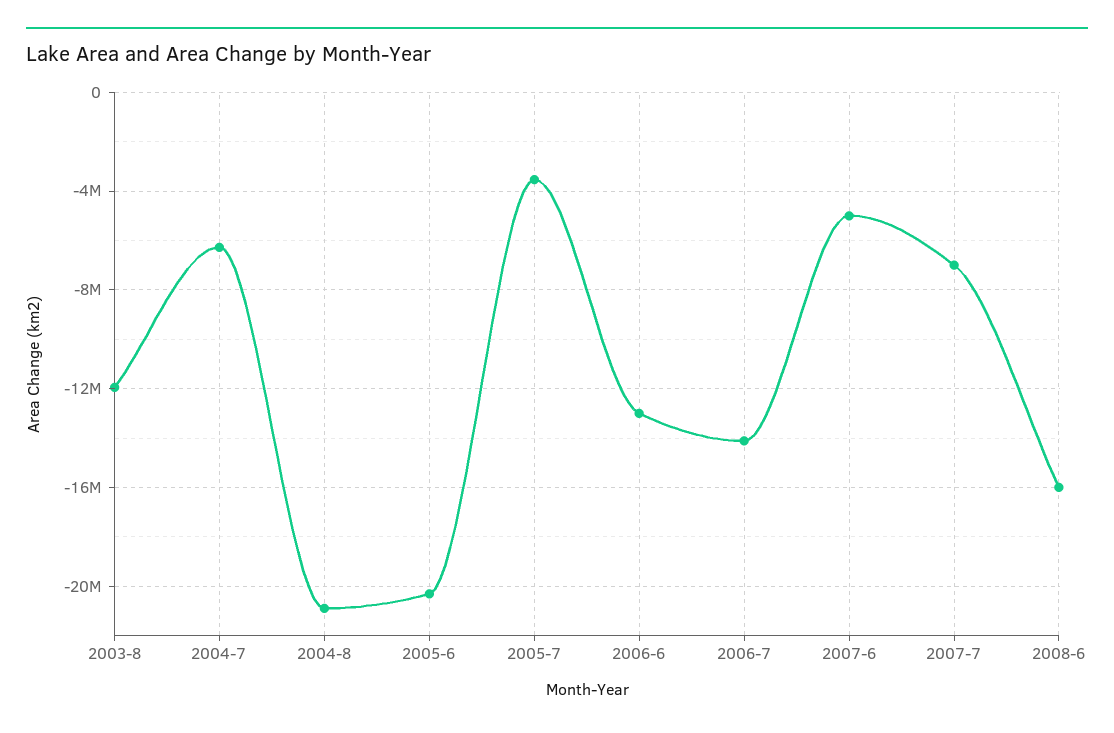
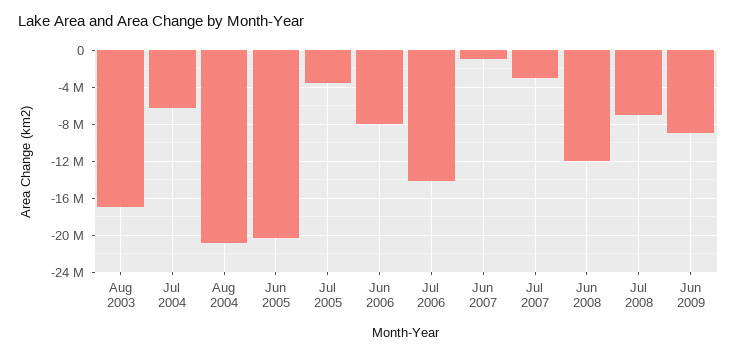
2003-8: -12000000 -> -17000000
2006-6: -13000000 -> -8000000
2007-6: -5000000 -> -1000000
2007-7: -7000000 -> -3000000
2008-6: -16000000 -> -12000000
Jul 2008: none -> -7000000
Jun 2009: none -> -9000000

